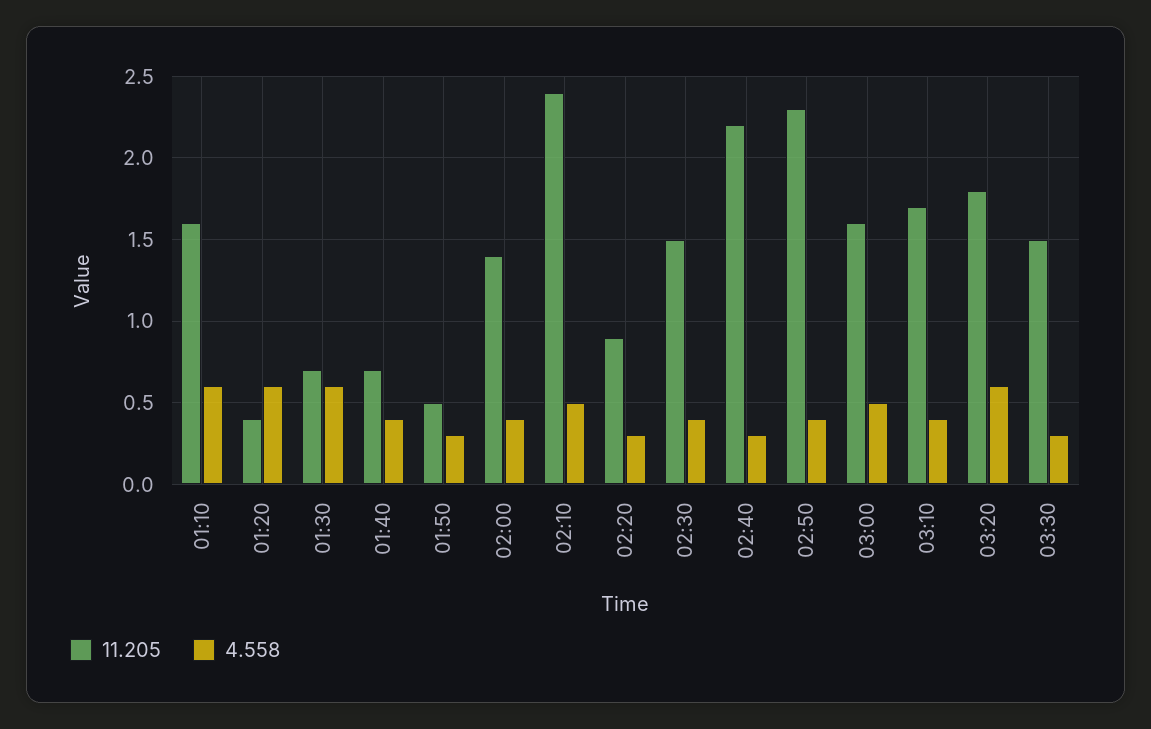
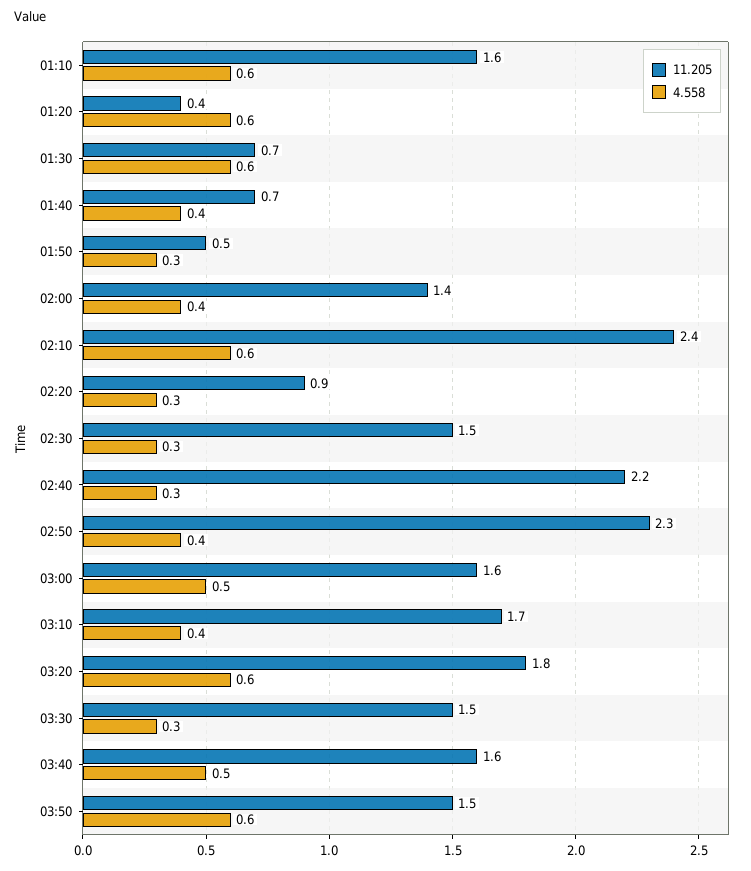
4.558, 02:10: 0.5 -> 0.6
4.558, 02:30: 0.4 -> 0.3
11.205, 03:40: none -> 1.6
4.558, 03:40: none -> 0.5
11.205, 03:50: none -> 1.5
4.558, 03:50: none -> 0.6

